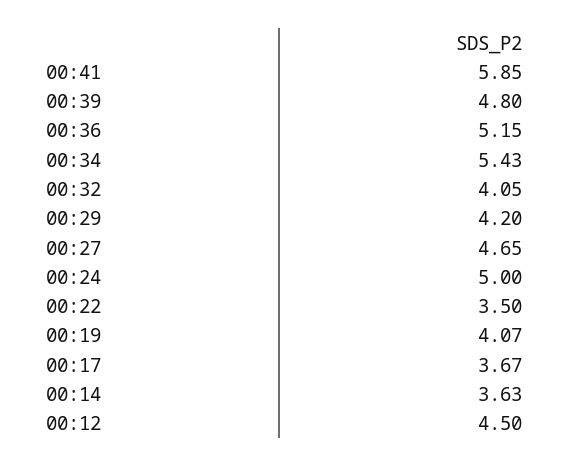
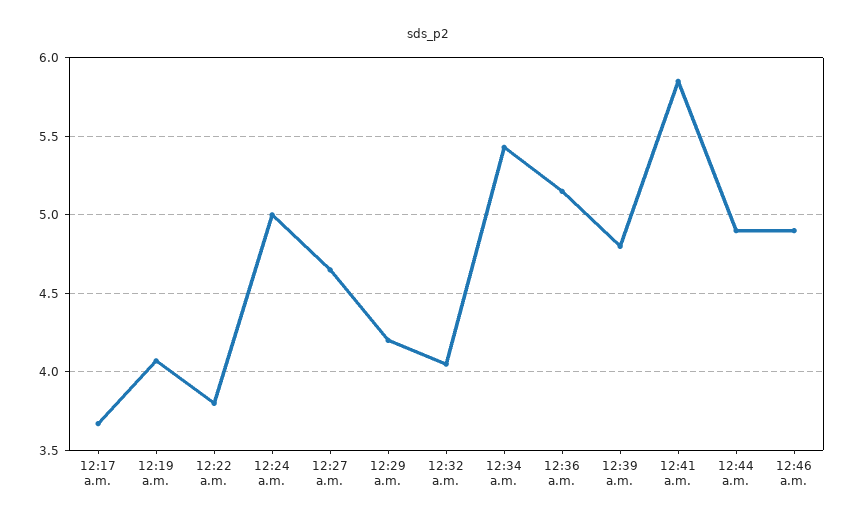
00:22: 3.5 -> 3.8
00:14: 3.63 -> none
00:12: 4.5 -> none
12:44 a.m.: none -> 4.9
12:46 a.m.: none -> 4.9

